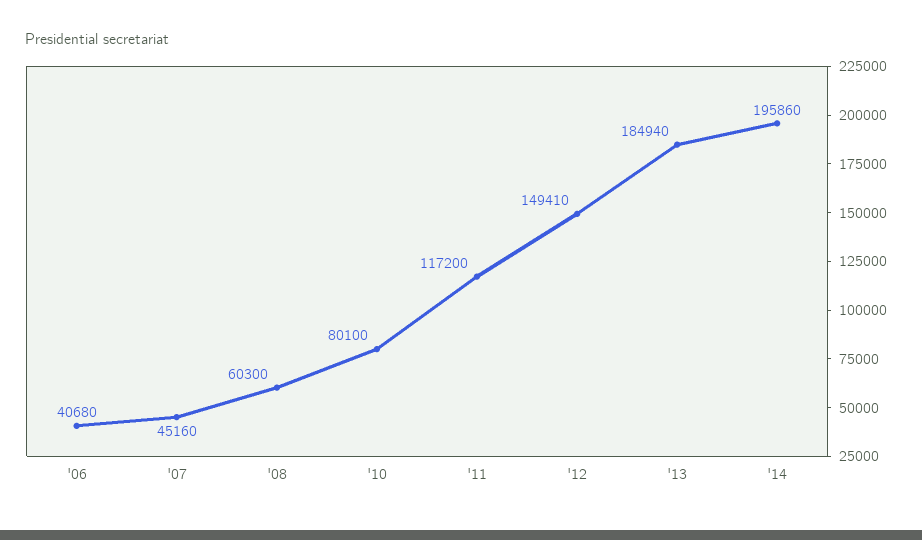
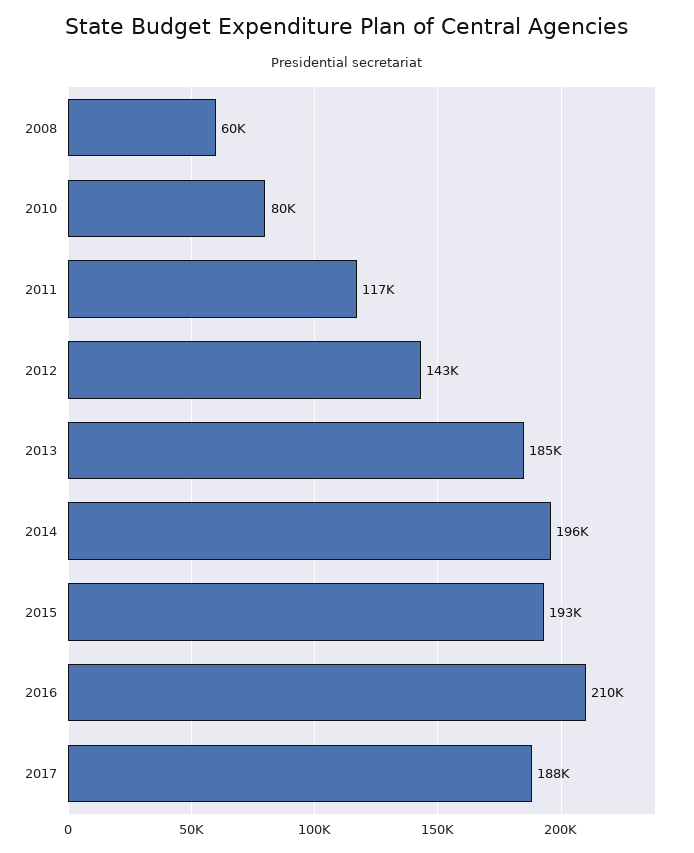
'06: 40680 -> none
'07: 45160 -> none
'12: 149410 -> 143000
2015: none -> 193000
2016: none -> 210000
2017: none -> 188000

